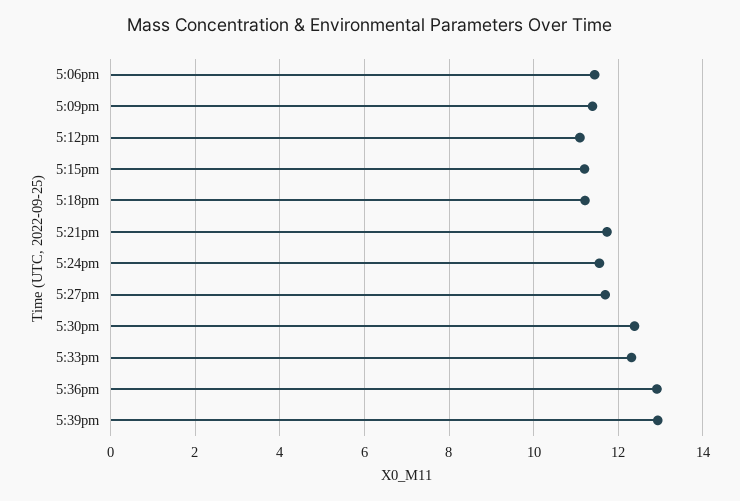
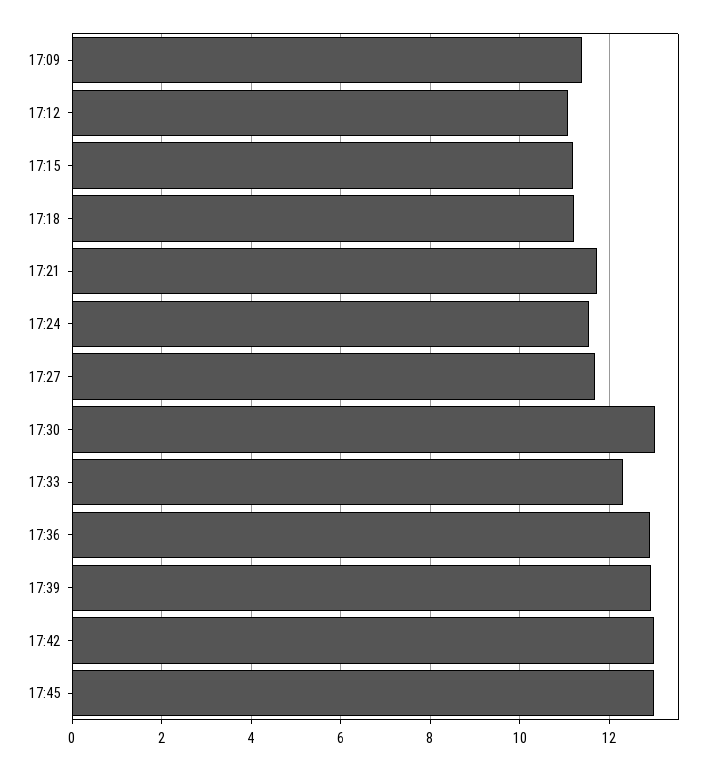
5:06pm: 11.4 -> none
5:30pm: 12.4 -> 13
17:42: none -> 13
17:45: none -> 13

